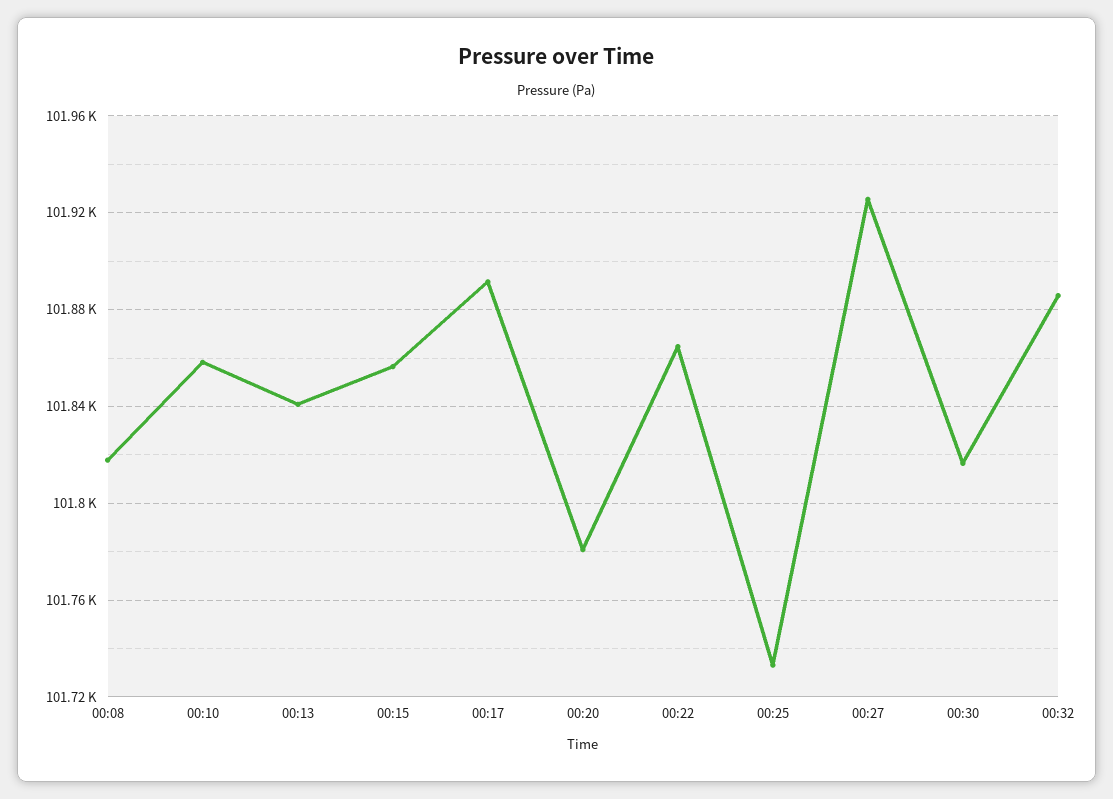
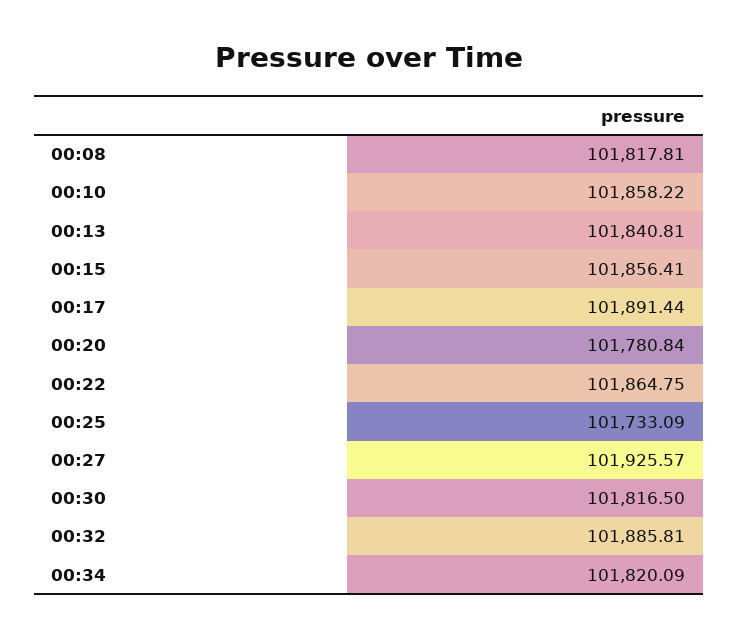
00:34: none -> 101820.09

